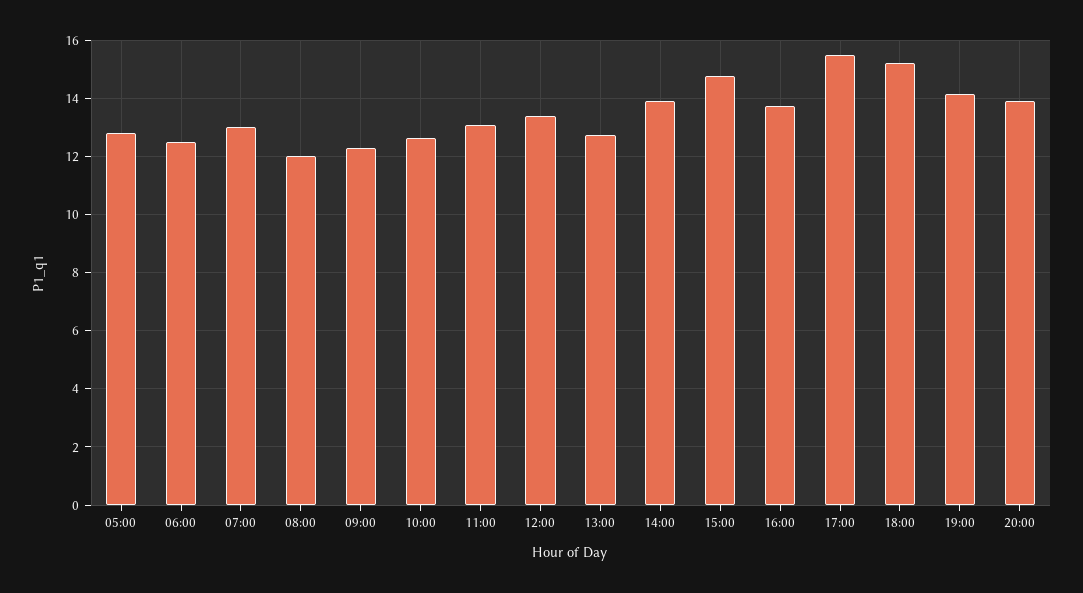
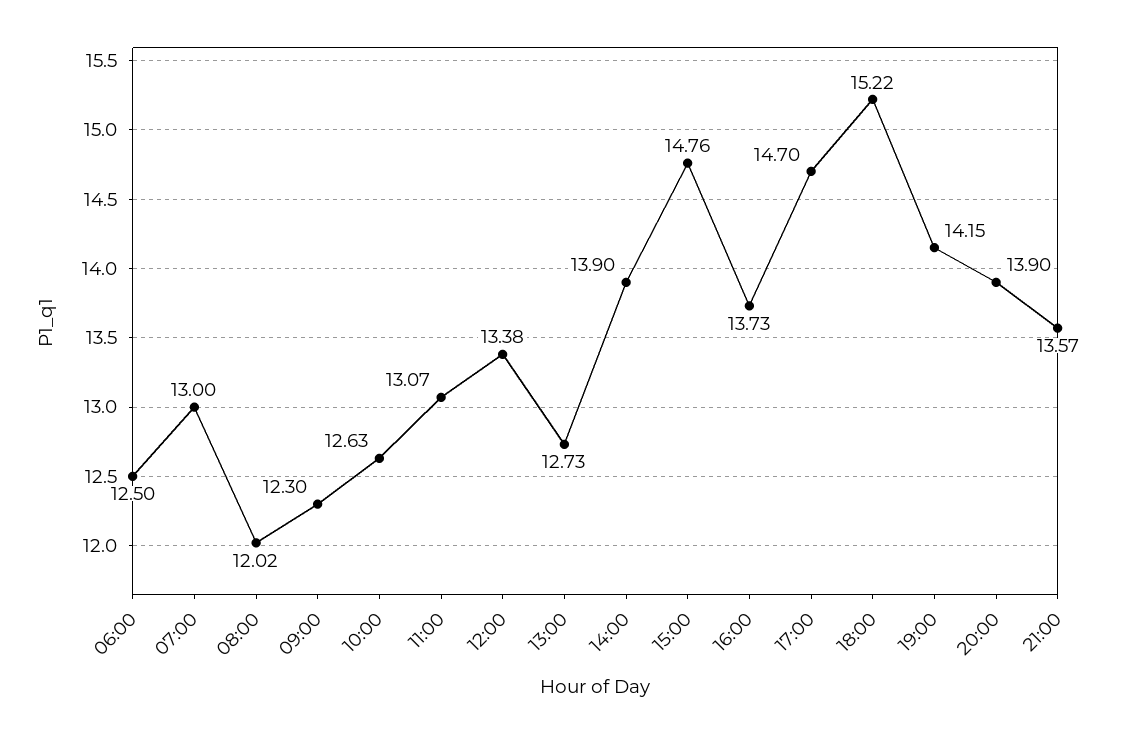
05:00: 12.75 -> none
17:00: 15.5 -> 14.7
21:00: none -> 13.57

